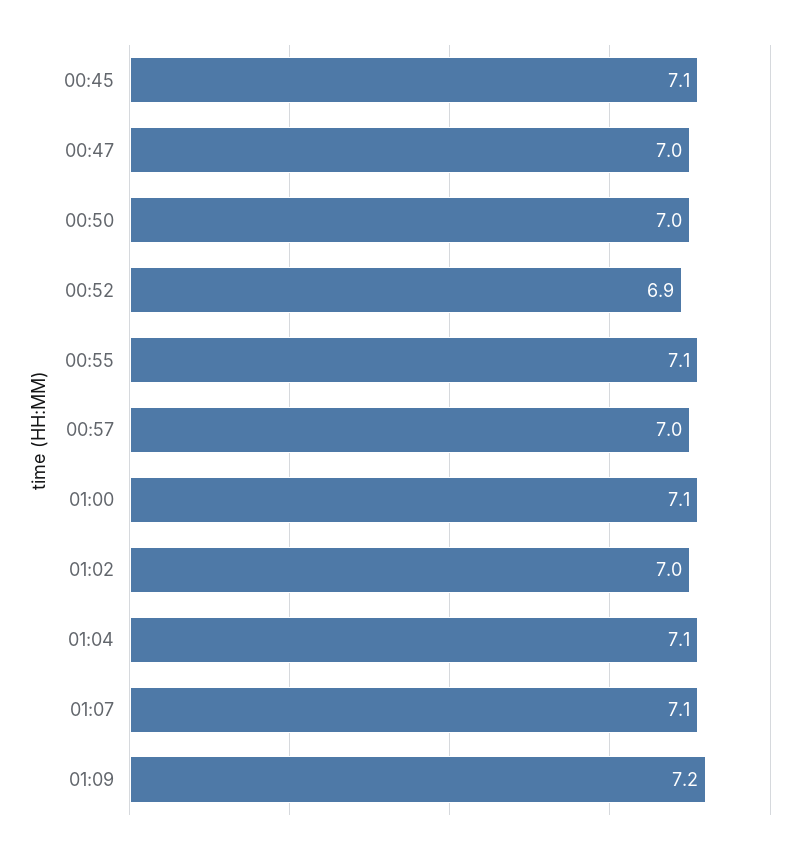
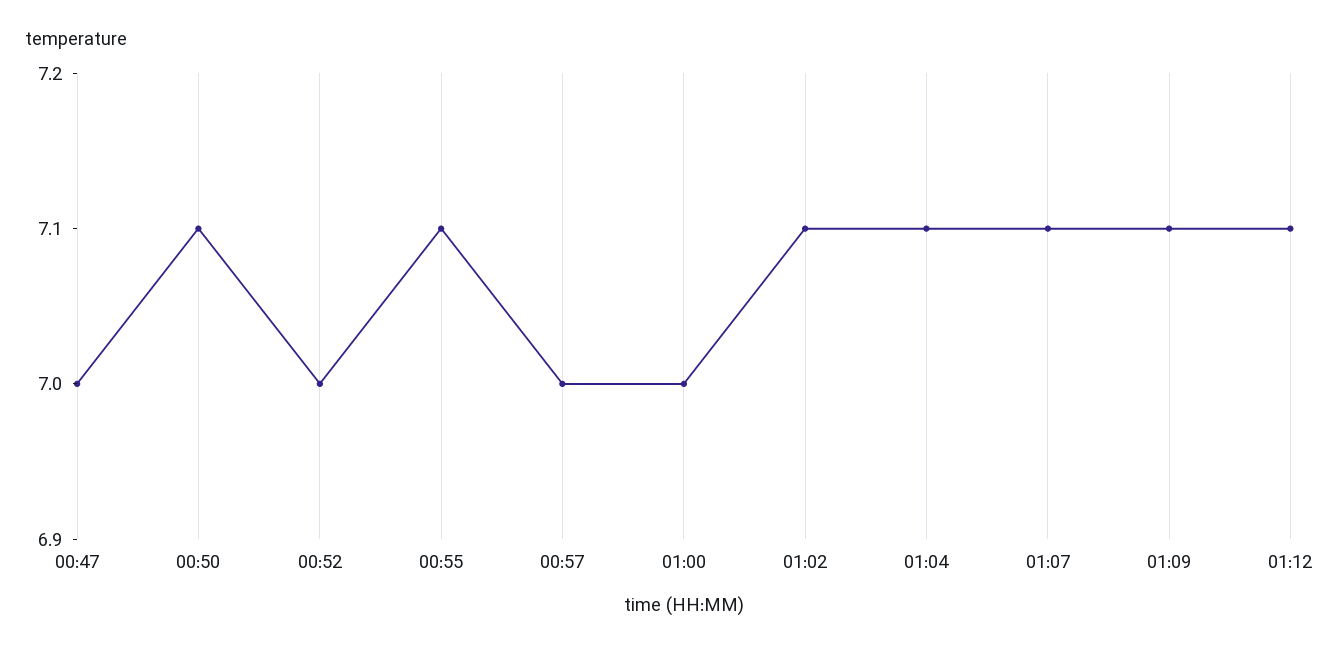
00:45: 7.1 -> none
00:50: 7 -> 7.1
00:52: 6.9 -> 7
01:00: 7.1 -> 7
01:02: 7 -> 7.1
01:09: 7.2 -> 7.1
01:12: none -> 7.1

